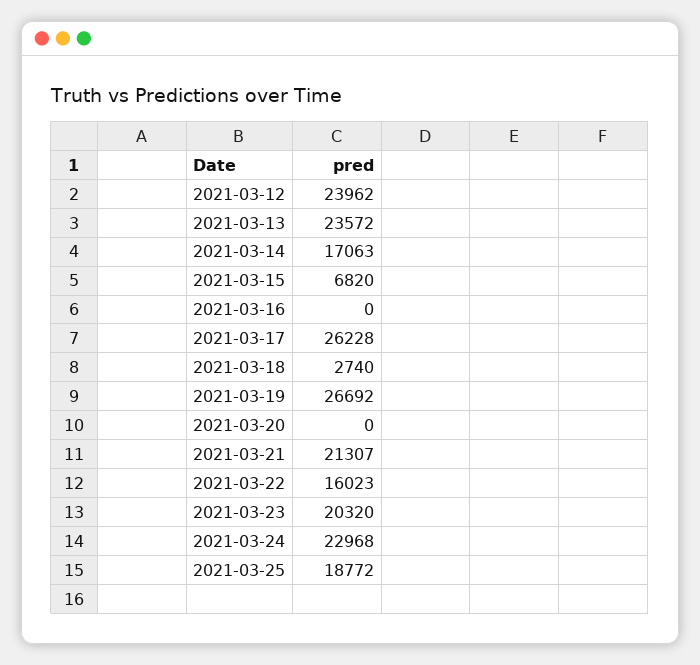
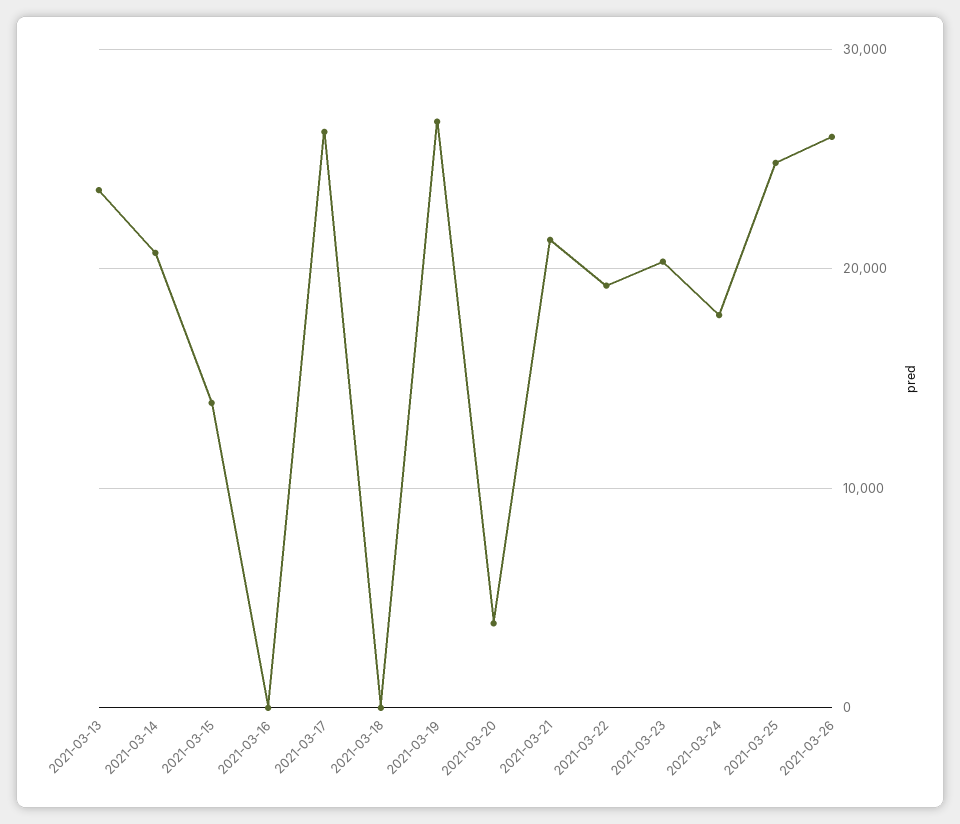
2021-03-12: 23962 -> none
2021-03-14: 17063 -> 21000
2021-03-15: 6820 -> 14000
2021-03-18: 2740 -> 0
2021-03-20: 0 -> 4000
2021-03-22: 16023 -> 19000
2021-03-24: 22968 -> 18000
2021-03-25: 18772 -> 25000
2021-03-26: none -> 26000

